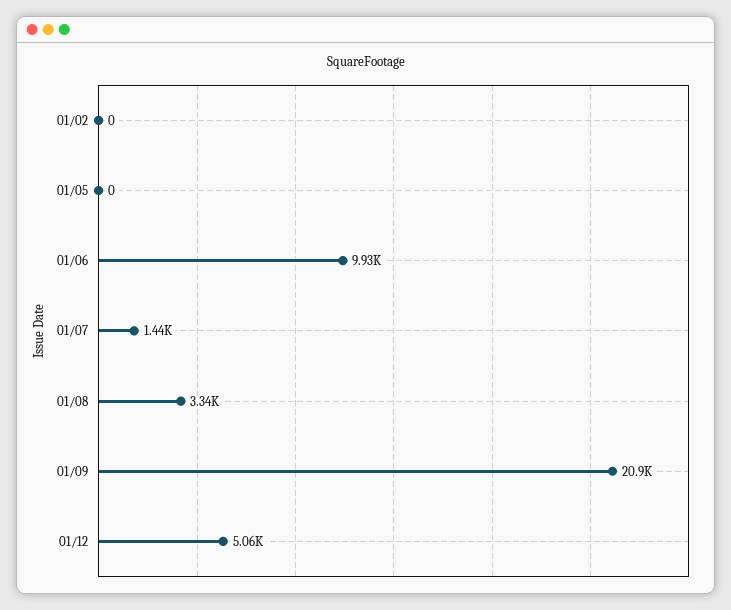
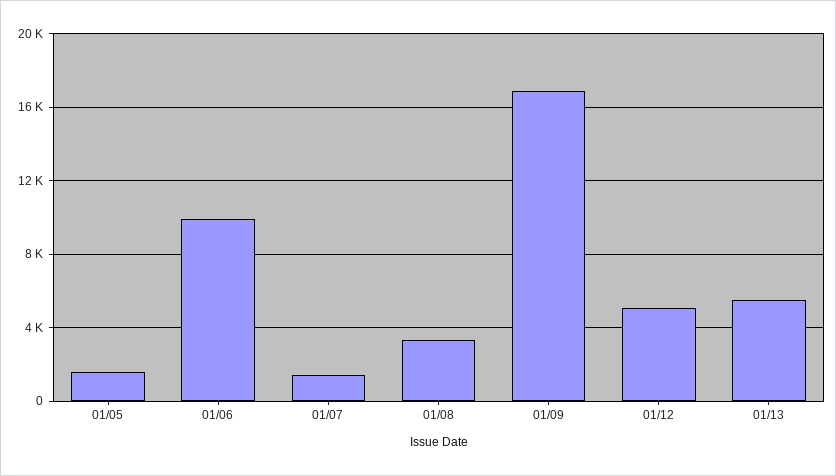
01/02: 0 -> none
01/05: 0 -> 1500
01/09: 20900 -> 17000
01/13: none -> 5500

